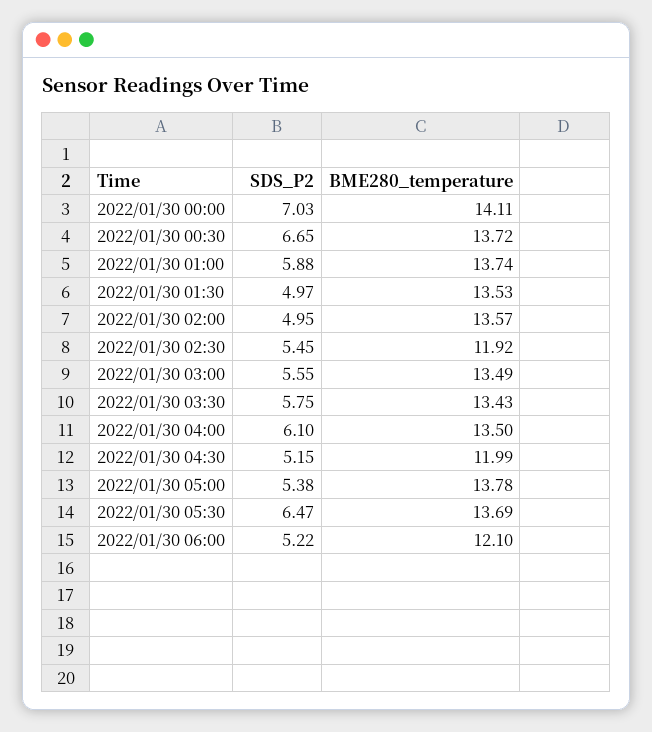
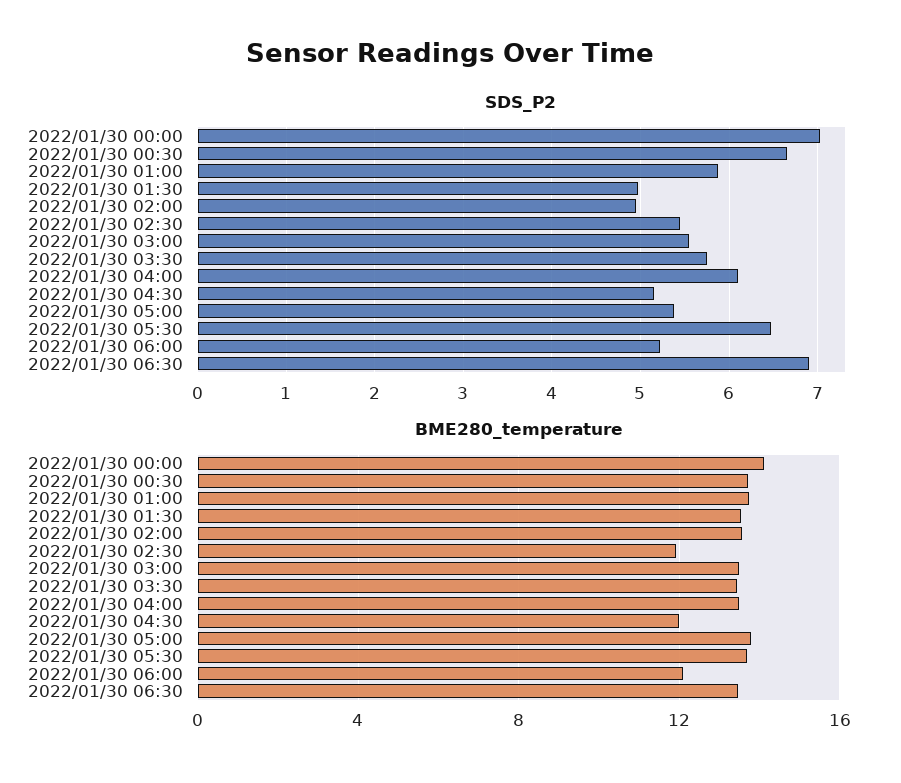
SDS_P2, 2022/01/30 06:30: none -> 6.9
BME280_temperature, 2022/01/30 06:30: none -> 13.5

